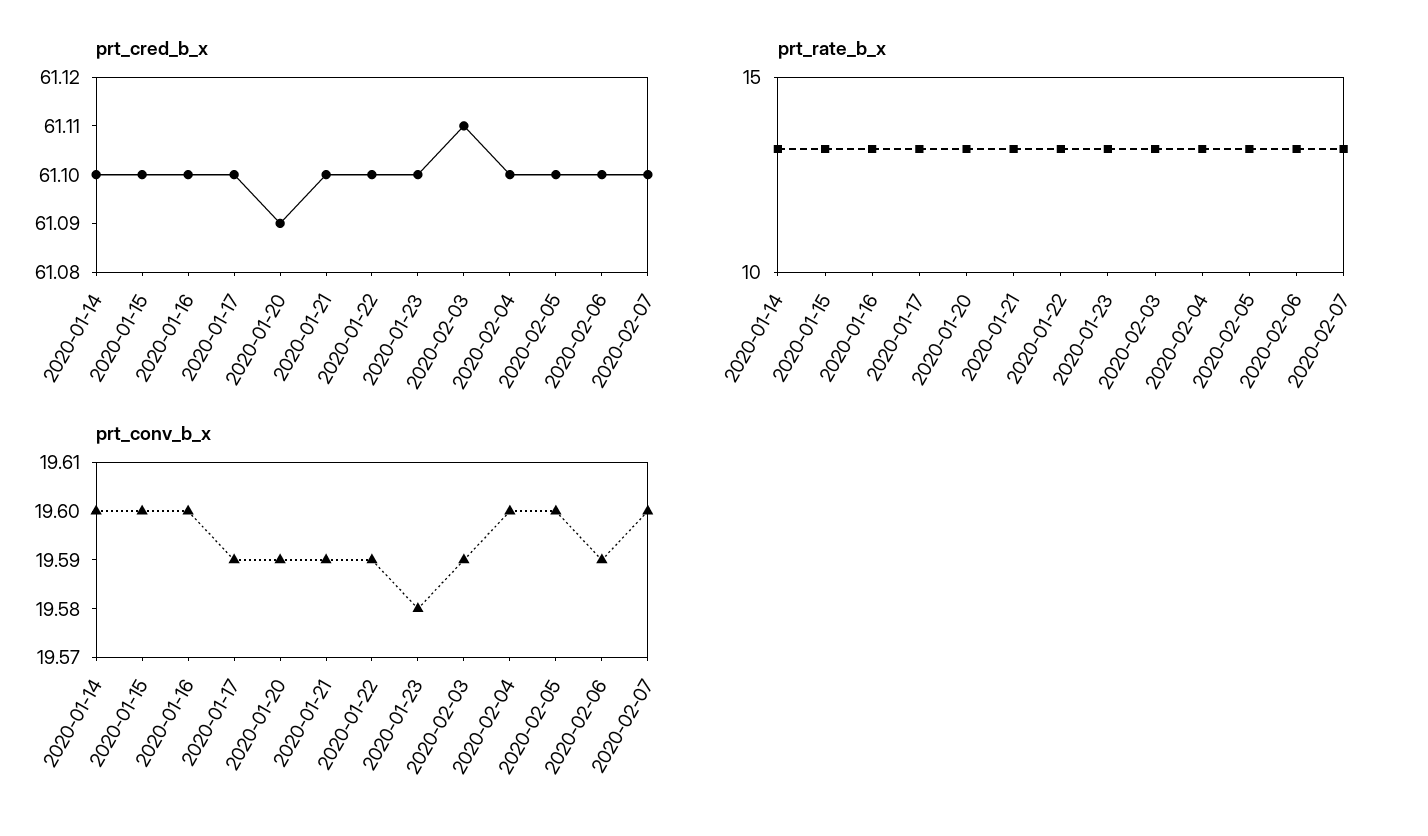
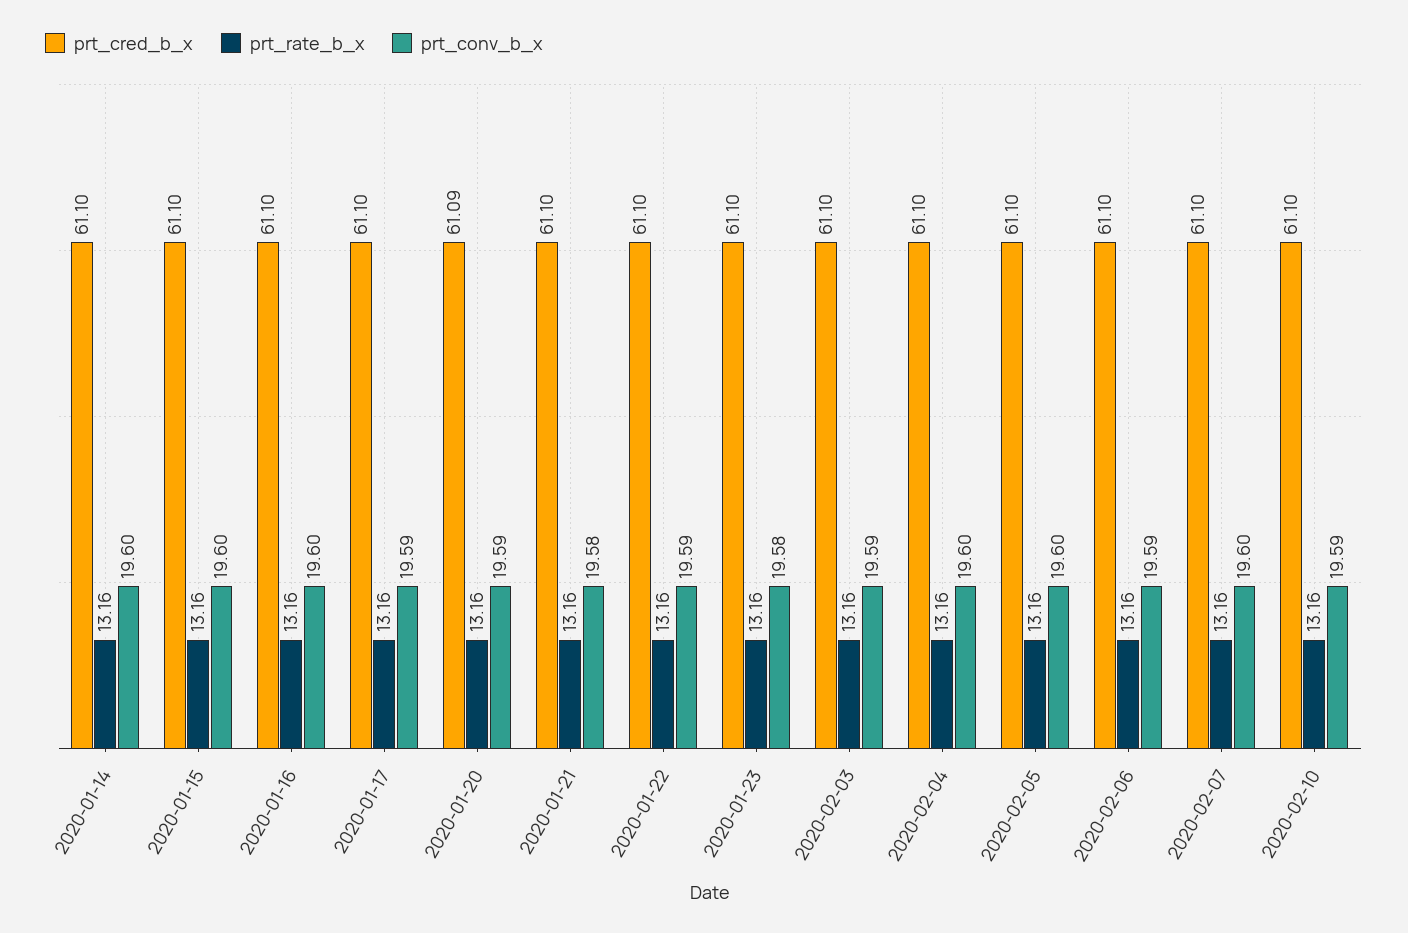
prt_cred_b_x, 2020-02-03: 61.11 -> 61.1
prt_conv_b_x, 2020-01-21: 19.59 -> 19.58
prt_cred_b_x, 2020-02-10: none -> 61.1
prt_rate_b_x, 2020-02-10: none -> 13.16
prt_conv_b_x, 2020-02-10: none -> 19.59

